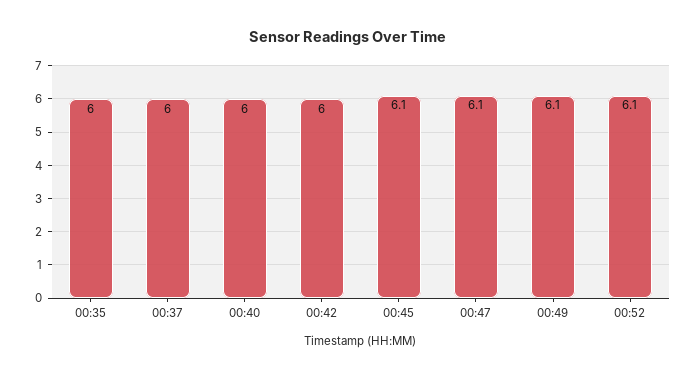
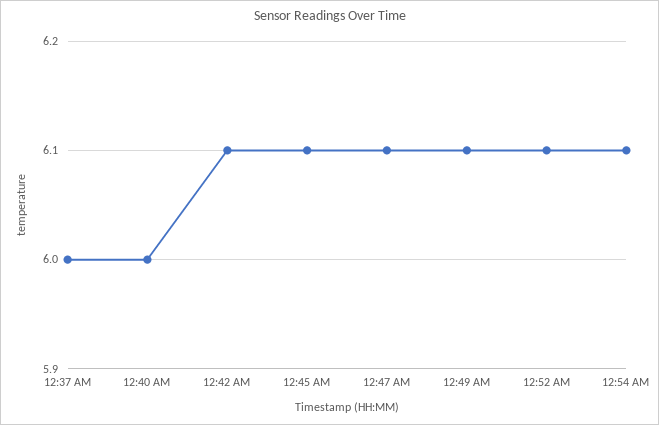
00:35: 6 -> none
00:42: 6 -> 6.1
12:54 AM: none -> 6.1

